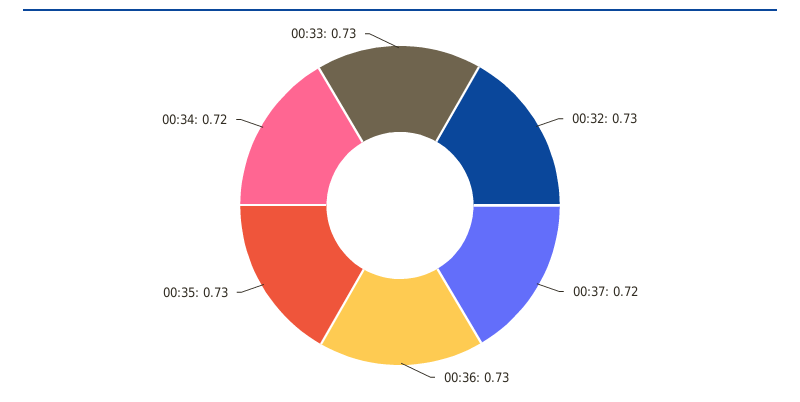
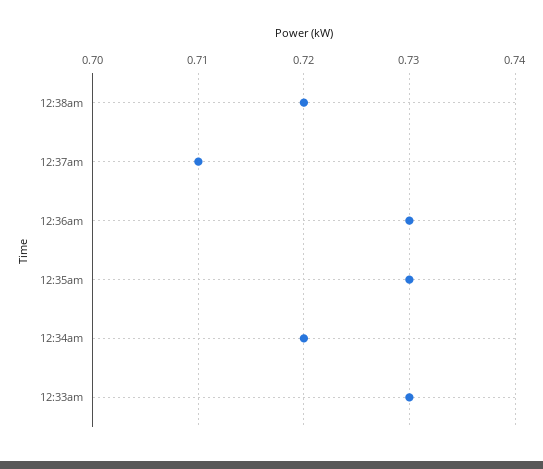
00:32: 0.73 -> none
00:37: 0.72 -> 0.71
12:38am: none -> 0.72

